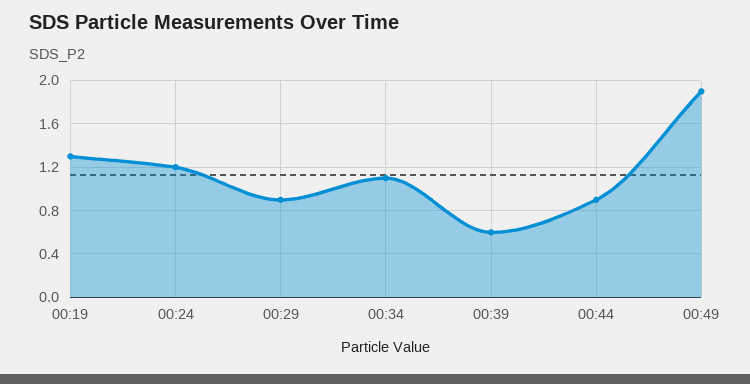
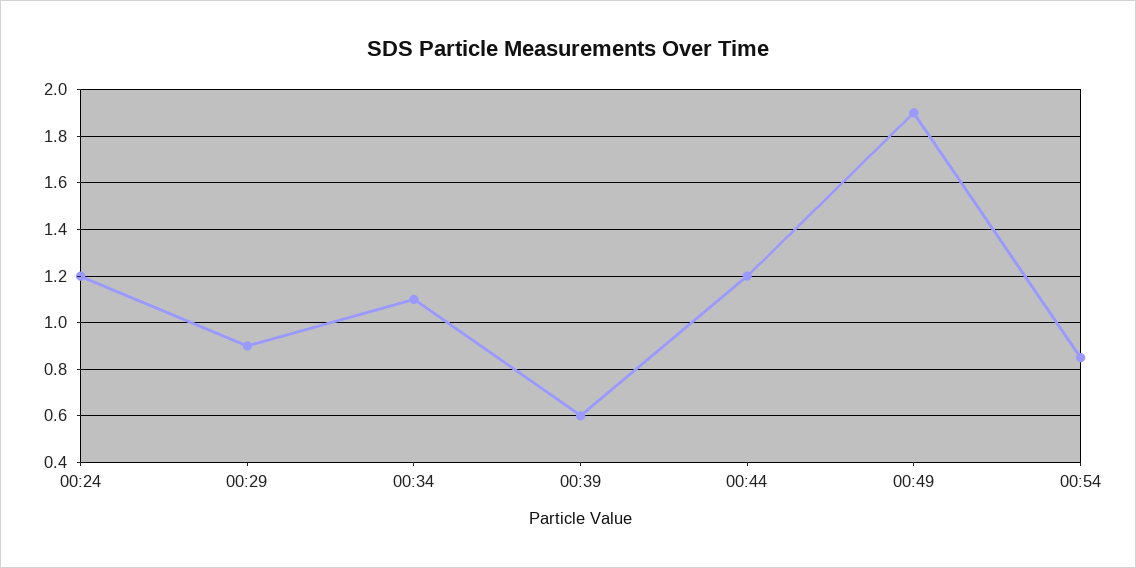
00:19: 1.3 -> none
00:44: 0.9 -> 1.2
00:54: none -> 0.85

